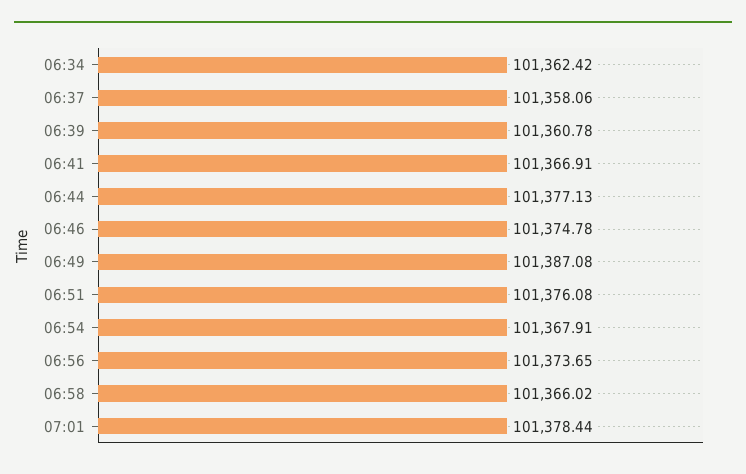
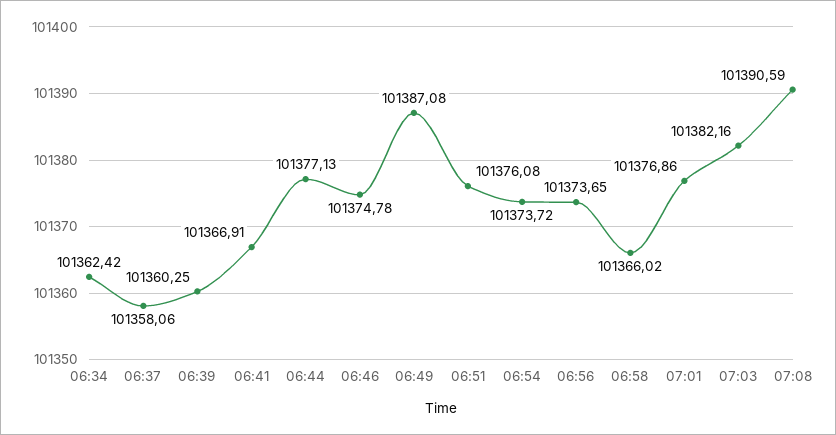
06:39: 101360.78 -> 101360.25
06:54: 101367.91 -> 101373.72
07:01: 101378.44 -> 101376.86
07:03: none -> 101382.16
07:08: none -> 101390.59

